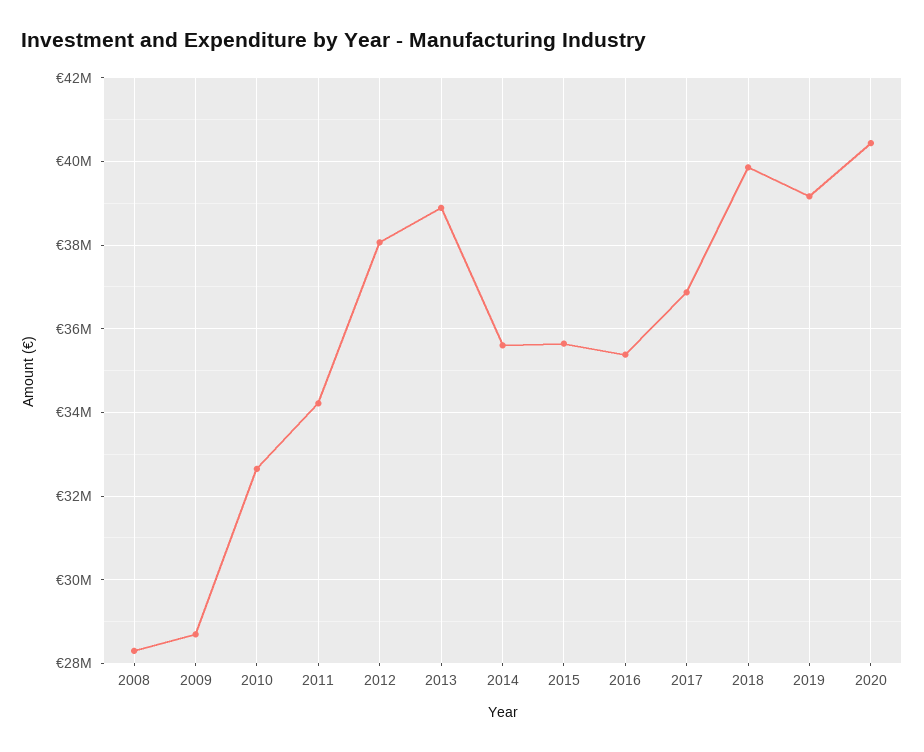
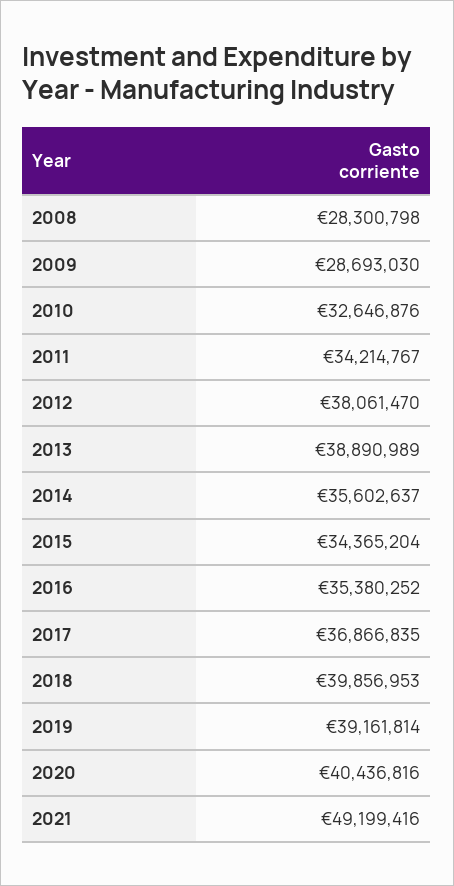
2015: 35600000 -> 34365204
2021: none -> 49199416

